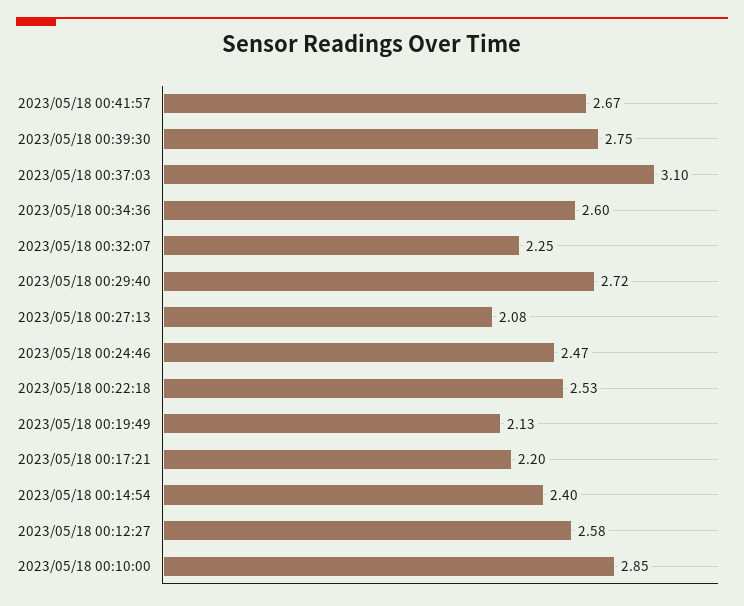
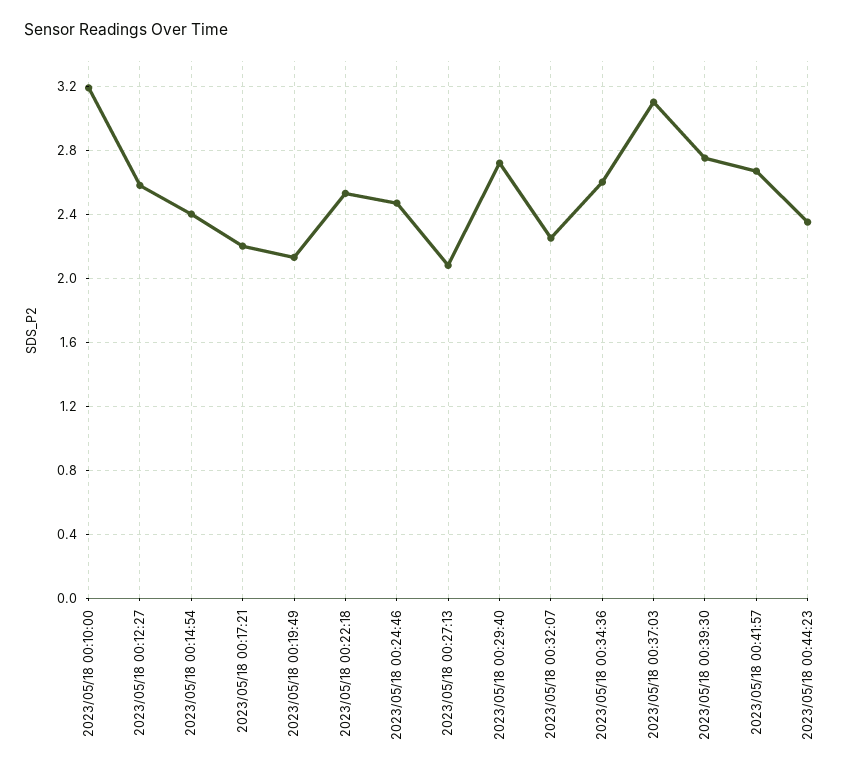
2023/05/18 00:10:00: 2.85 -> 3.2
2023/05/18 00:44:23: none -> 2.35

